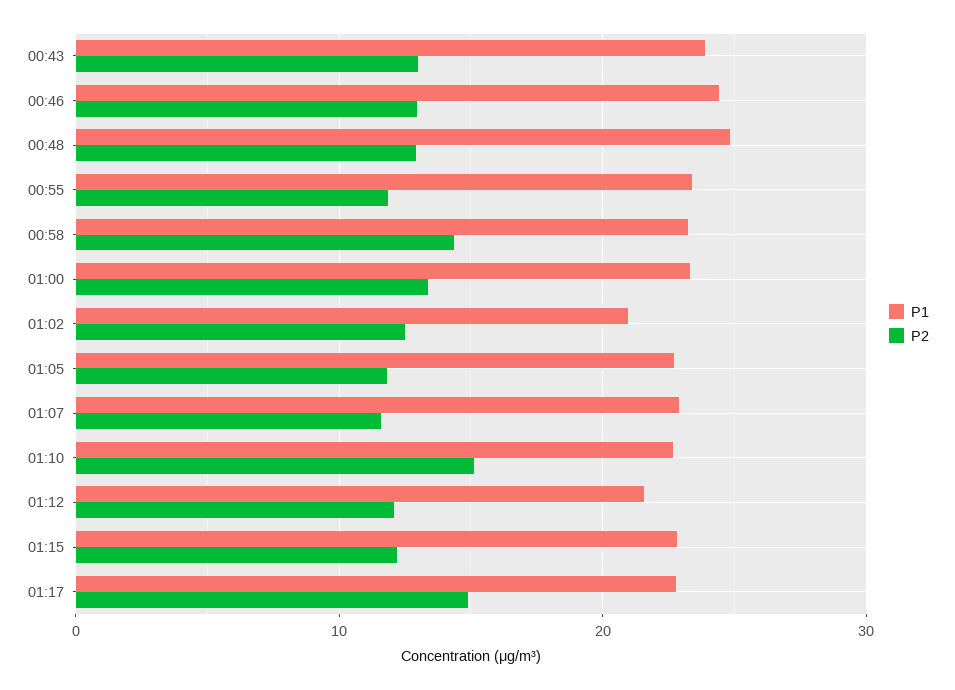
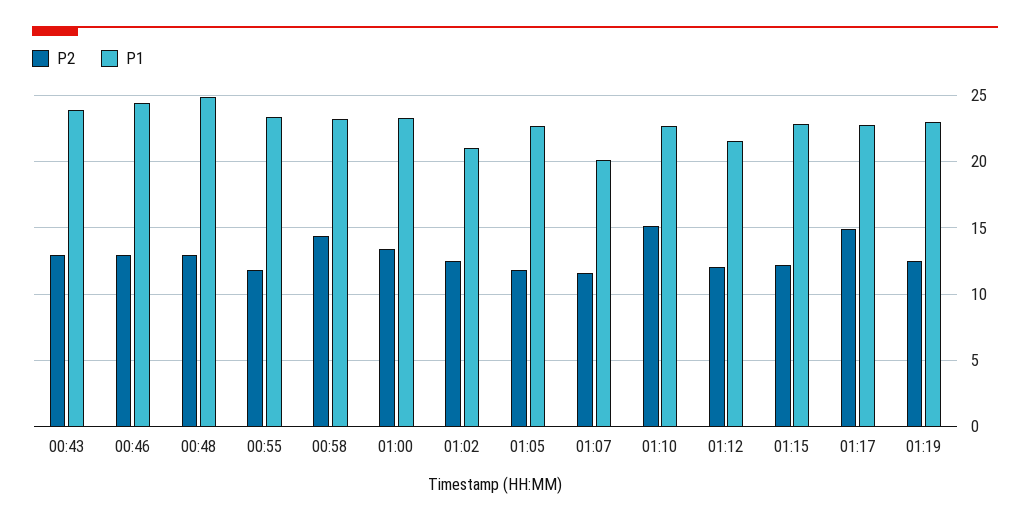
P1, 01:07: 23 -> 20
P2, 01:19: none -> 12.5
P1, 01:19: none -> 23

